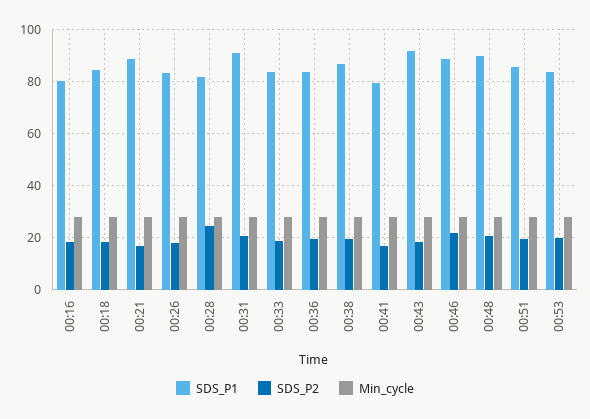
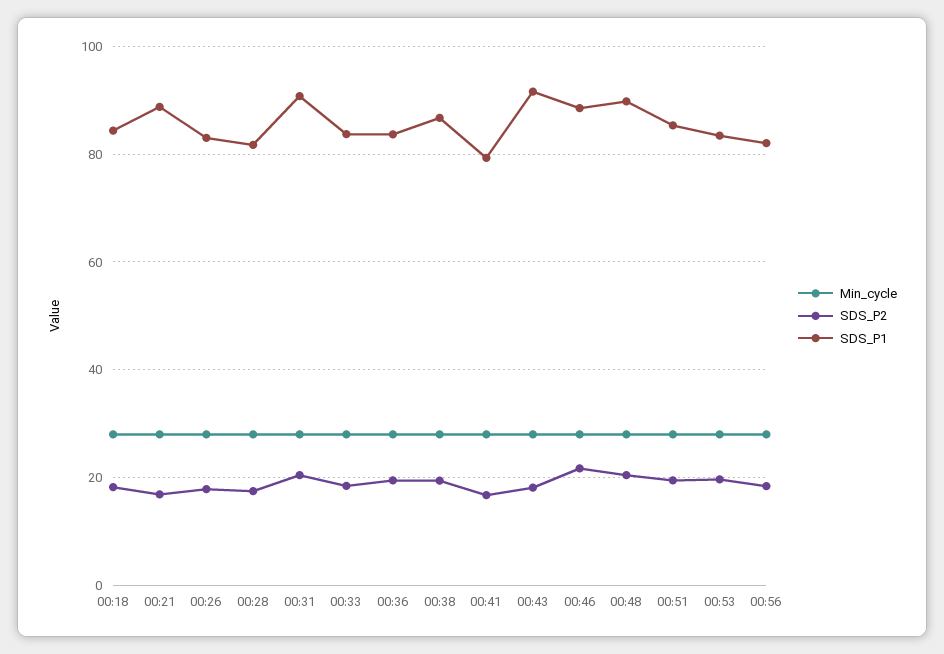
SDS_P1, 00:16: 80 -> none
SDS_P2, 00:16: 17.5 -> none
Min_cycle, 00:16: 27.5 -> none
SDS_P2, 00:28: 25 -> 18
Min_cycle, 00:56: none -> 28
SDS_P2, 00:56: none -> 18
SDS_P1, 00:56: none -> 82

